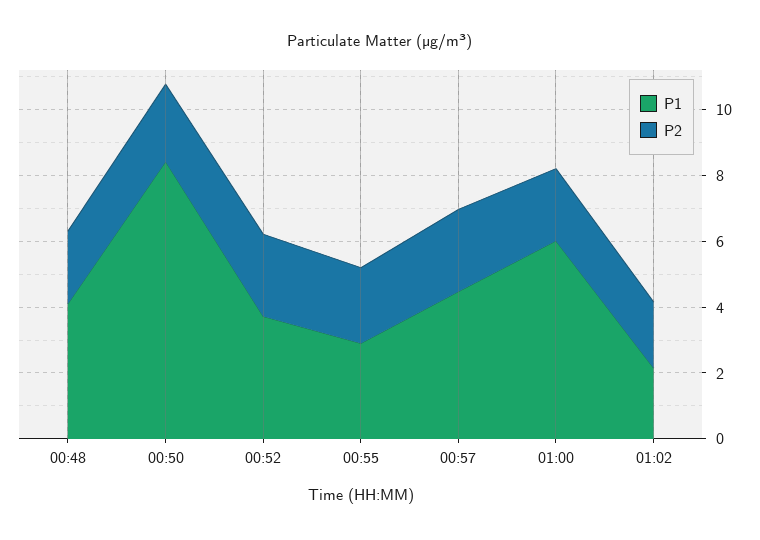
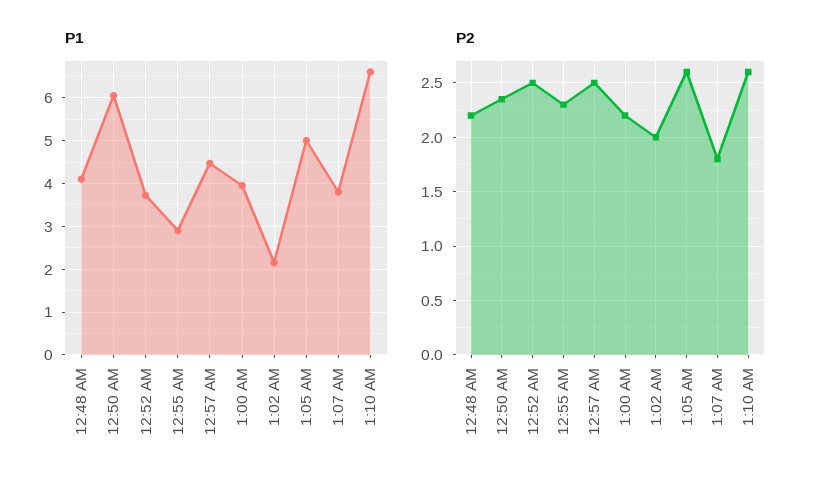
P1, 00:50: 8.5 -> 6
P1, 01:00: 6 -> 4
P1, 1:05 AM: none -> 5
P1, 1:07 AM: none -> 3.8
P1, 1:10 AM: none -> 6.6
P2, 1:05 AM: none -> 2.6
P2, 1:07 AM: none -> 1.8
P2, 1:10 AM: none -> 2.6

